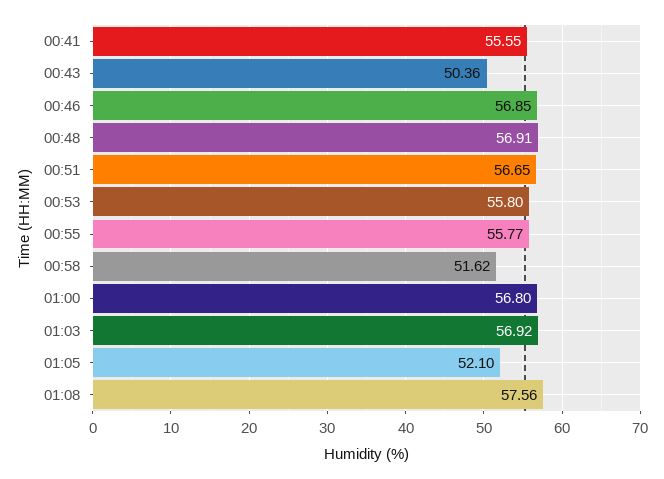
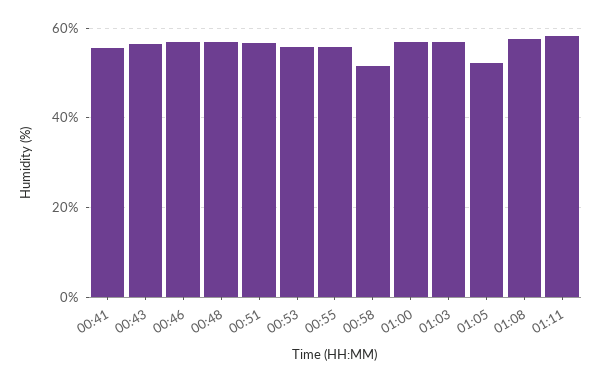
00:43: 50.36 -> 56
01:11: none -> 58

